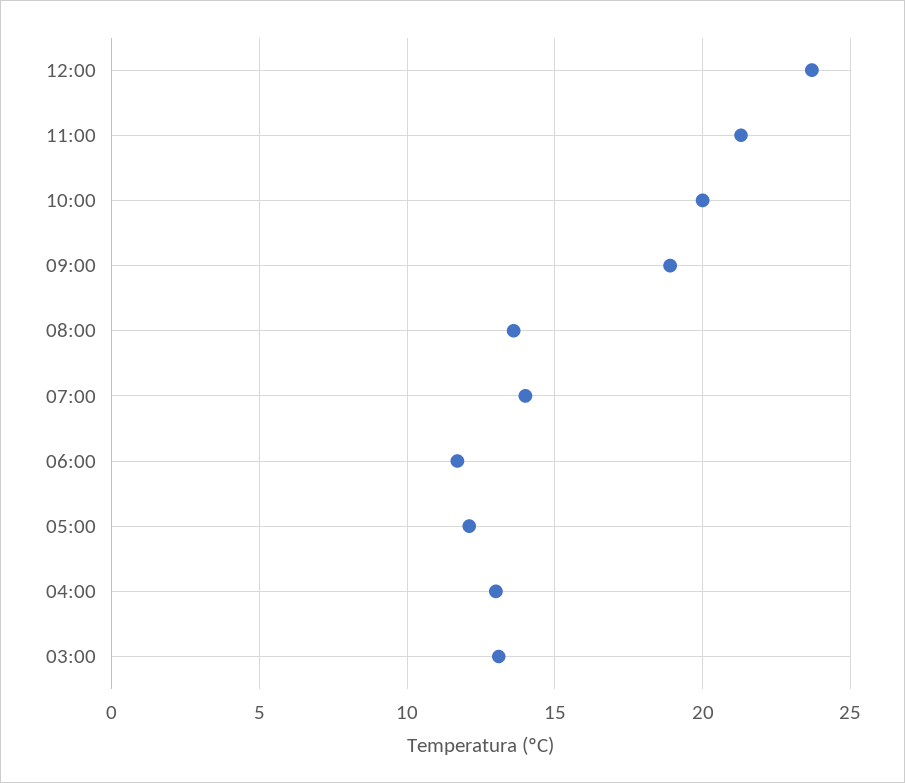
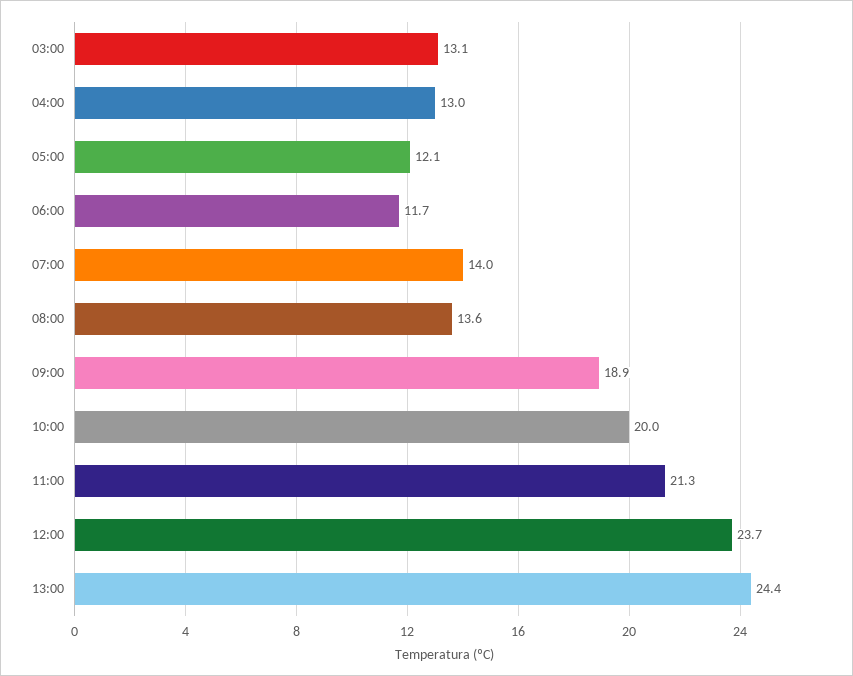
13:00: none -> 24.4

